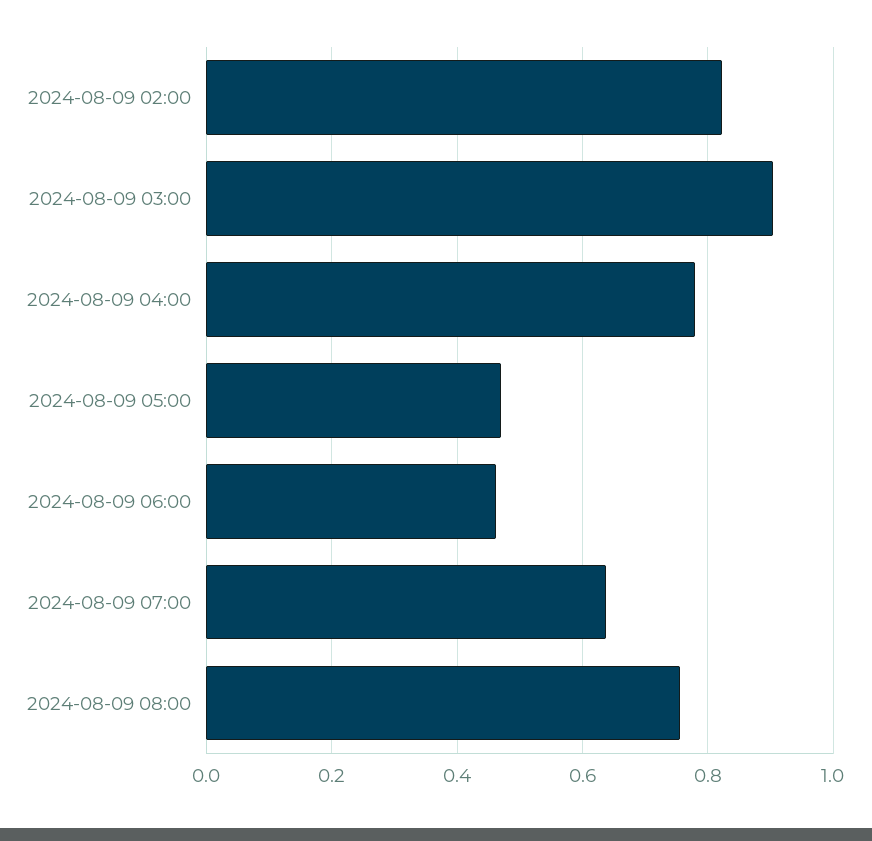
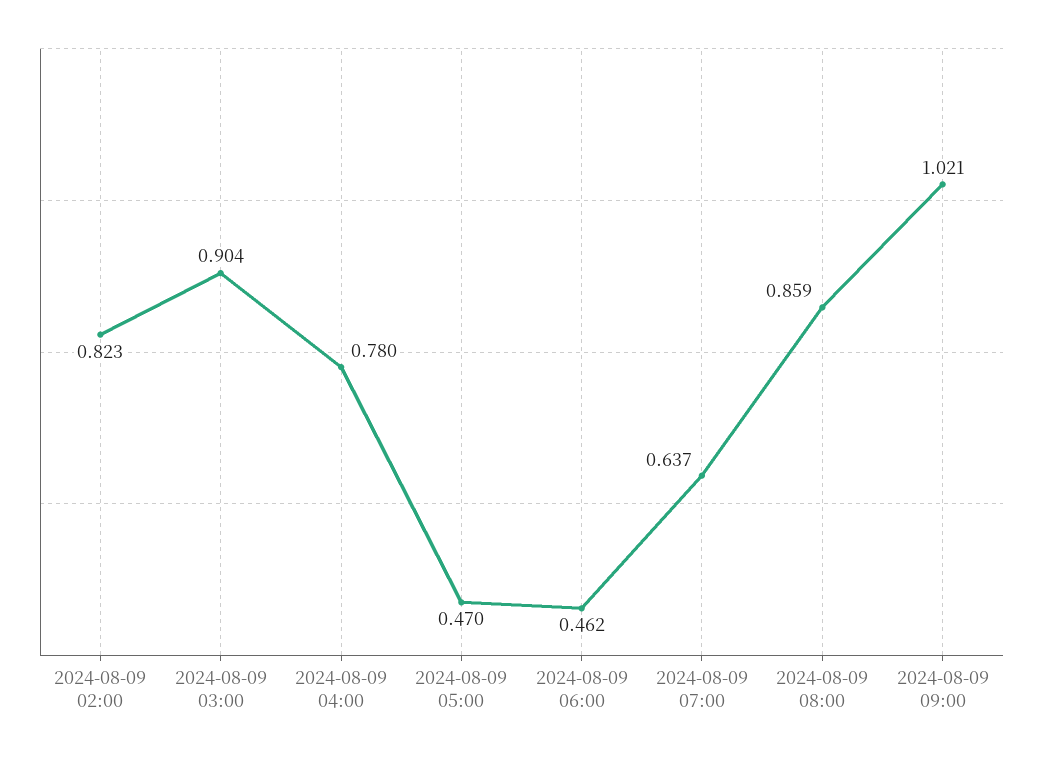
2024-08-09 08:00: 0.76 -> 0.859
2024-08-09 09:00: none -> 1.021

